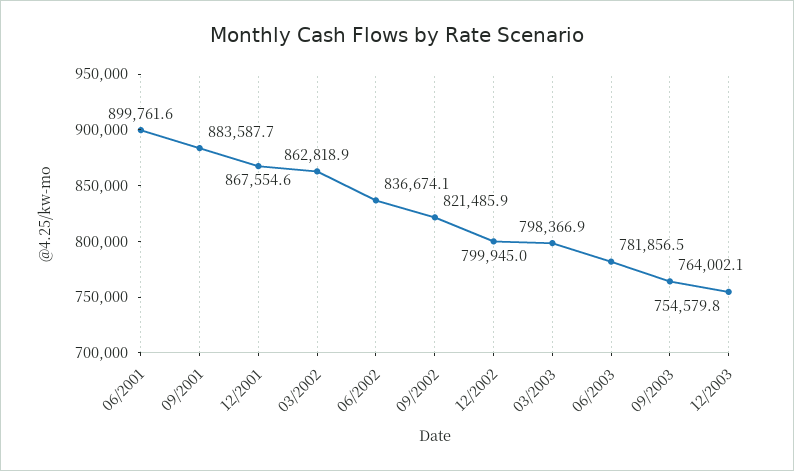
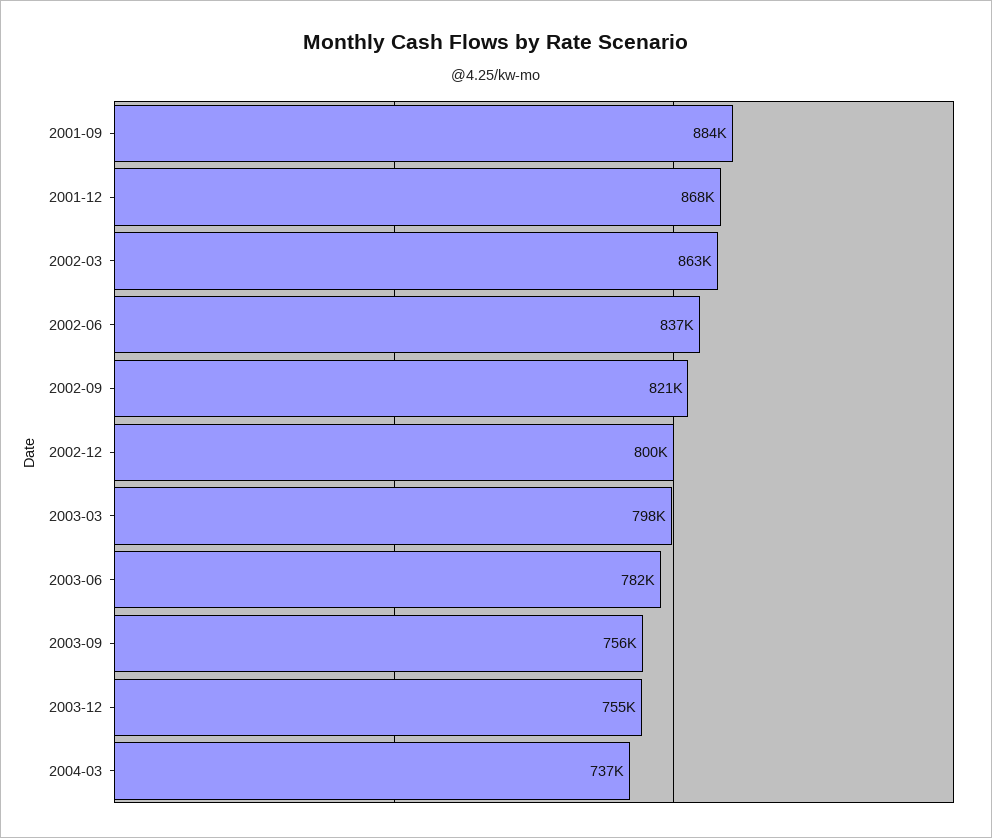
06/2001: 899761.6 -> none
09/2003: 764002.1 -> 756000
2004-03: none -> 737000

